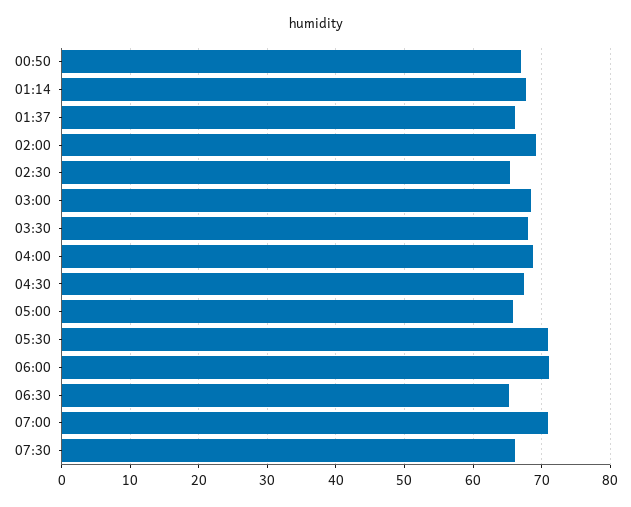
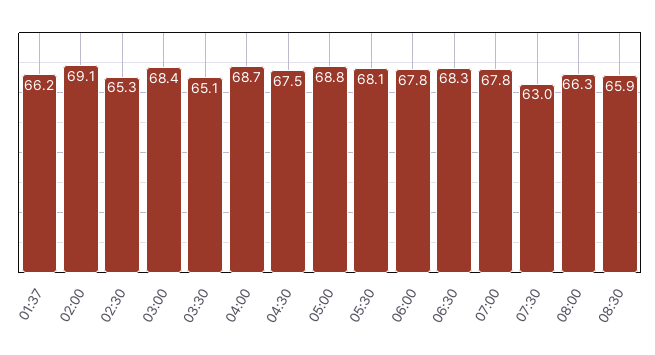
00:50: 67 -> none
01:14: 68 -> none
03:30: 68 -> 65.1
05:00: 66 -> 68.8
05:30: 71 -> 68.1
06:00: 71 -> 67.8
06:30: 65 -> 68.3
07:00: 71 -> 67.8
07:30: 66 -> 63
08:00: none -> 66.3
08:30: none -> 65.9

